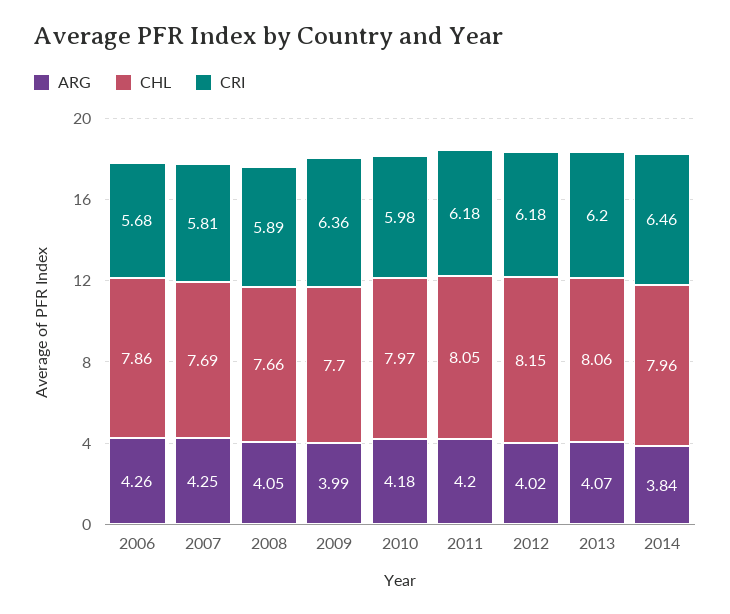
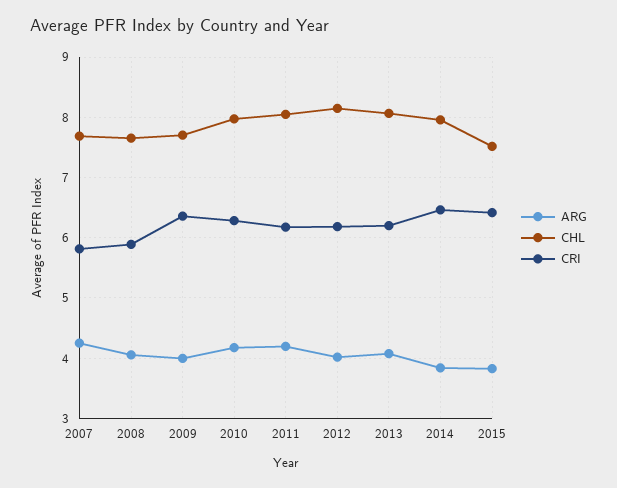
ARG, 2006: 4.26 -> none
CHL, 2006: 7.86 -> none
CRI, 2006: 5.68 -> none
CRI, 2010: 5.98 -> 6.3
ARG, 2015: none -> 3.8
CHL, 2015: none -> 7.5
CRI, 2015: none -> 6.4

